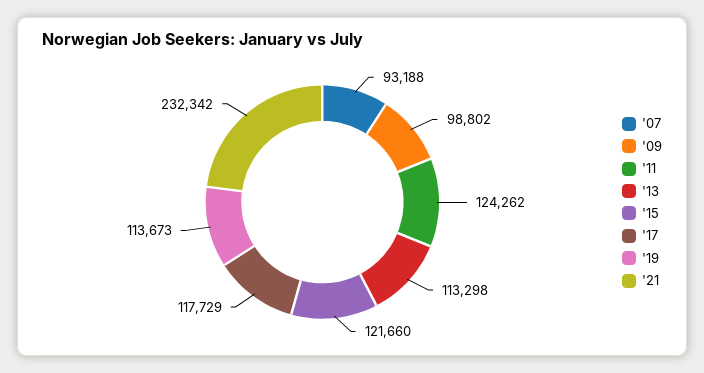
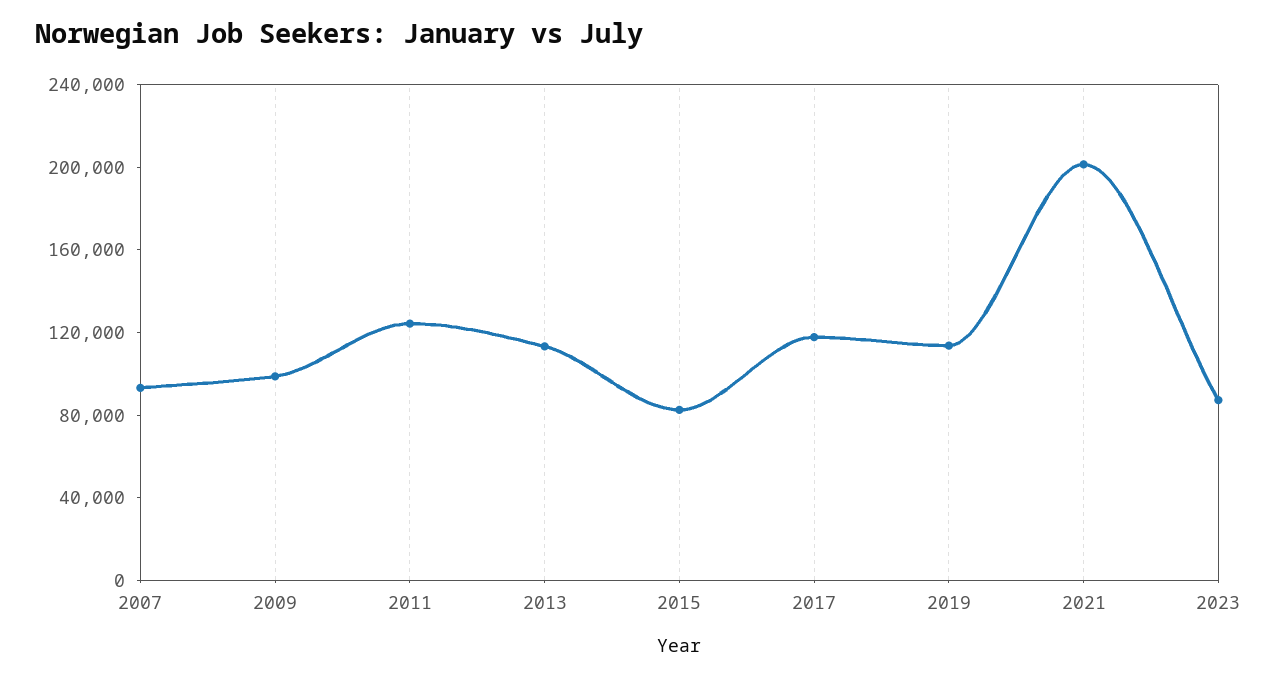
'15: 121660 -> 80000
'21: 232342 -> 200000
2023: none -> 90000

